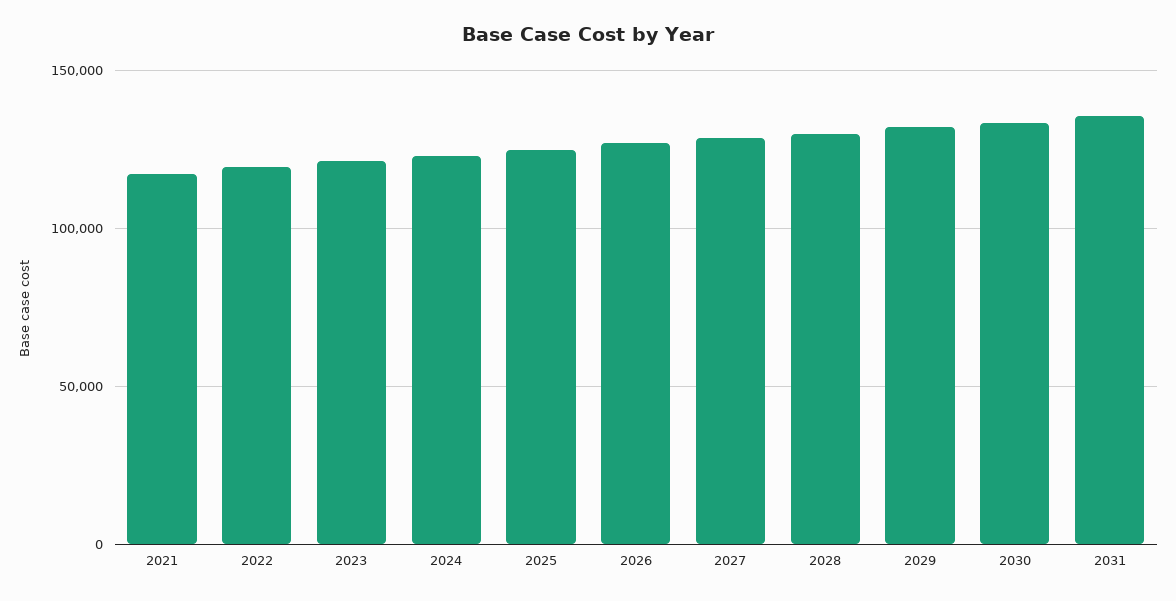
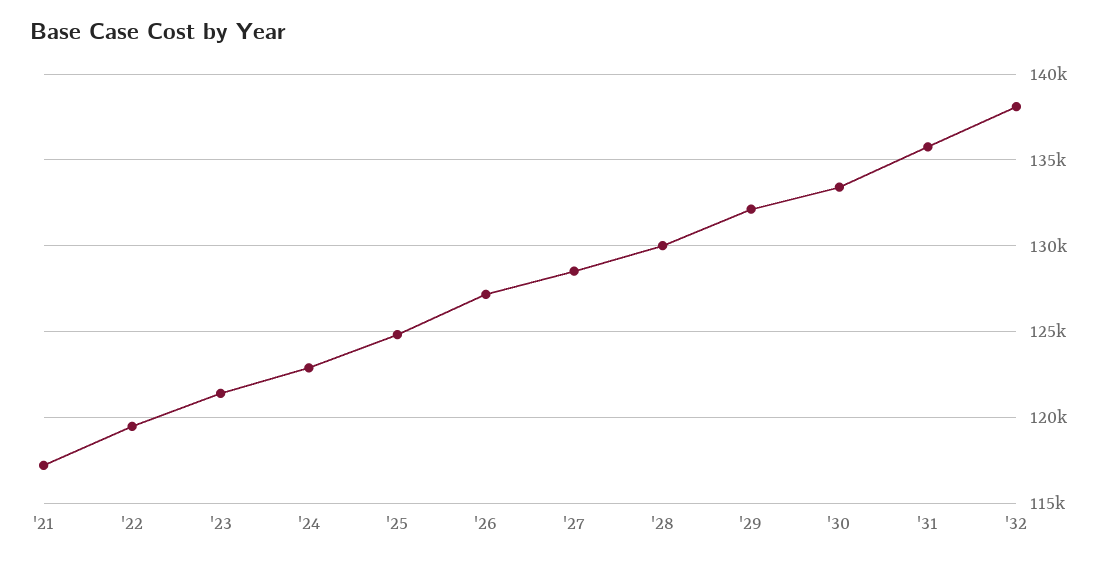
'32: none -> 138000

